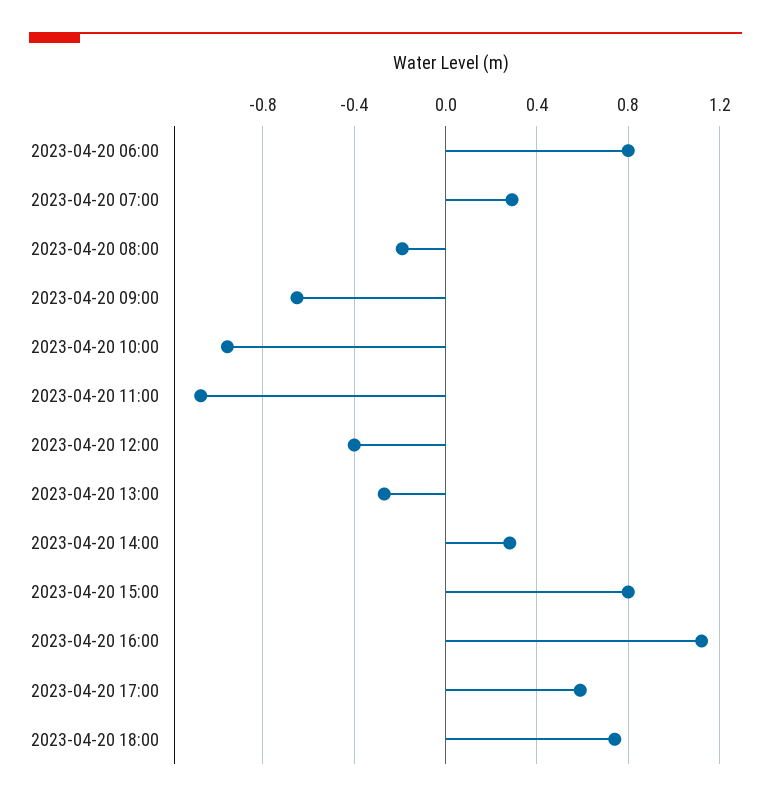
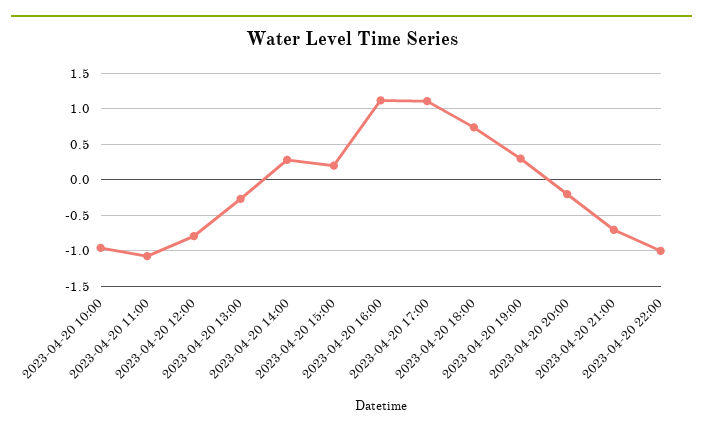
2023-04-20 06:00: 0.8 -> none
2023-04-20 07:00: 0.3 -> none
2023-04-20 08:00: -0.2 -> none
2023-04-20 09:00: -0.65 -> none
2023-04-20 12:00: -0.4 -> -0.8
2023-04-20 15:00: 0.8 -> 0.2
2023-04-20 17:00: 0.6 -> 1.1
2023-04-20 19:00: none -> 0.3
2023-04-20 20:00: none -> -0.2
2023-04-20 21:00: none -> -0.7
2023-04-20 22:00: none -> -1

